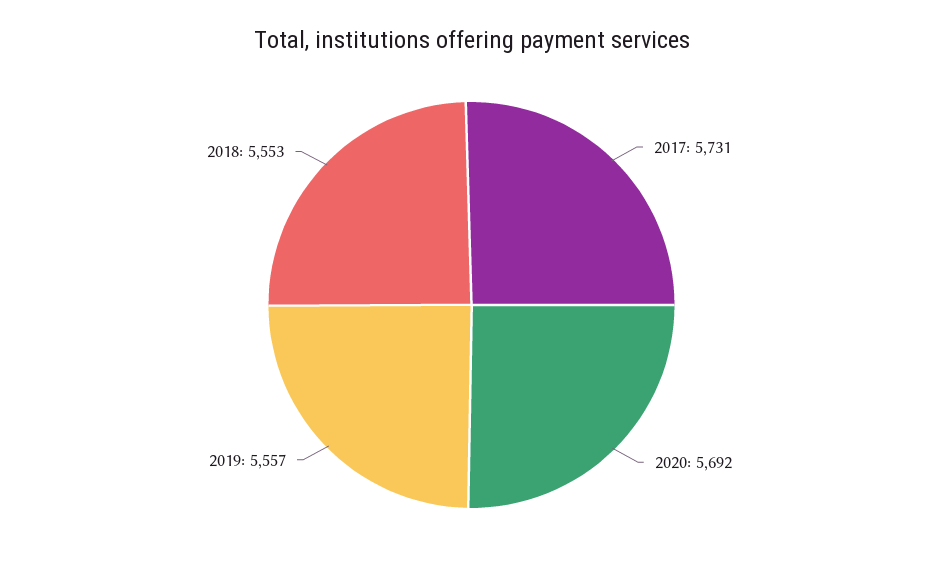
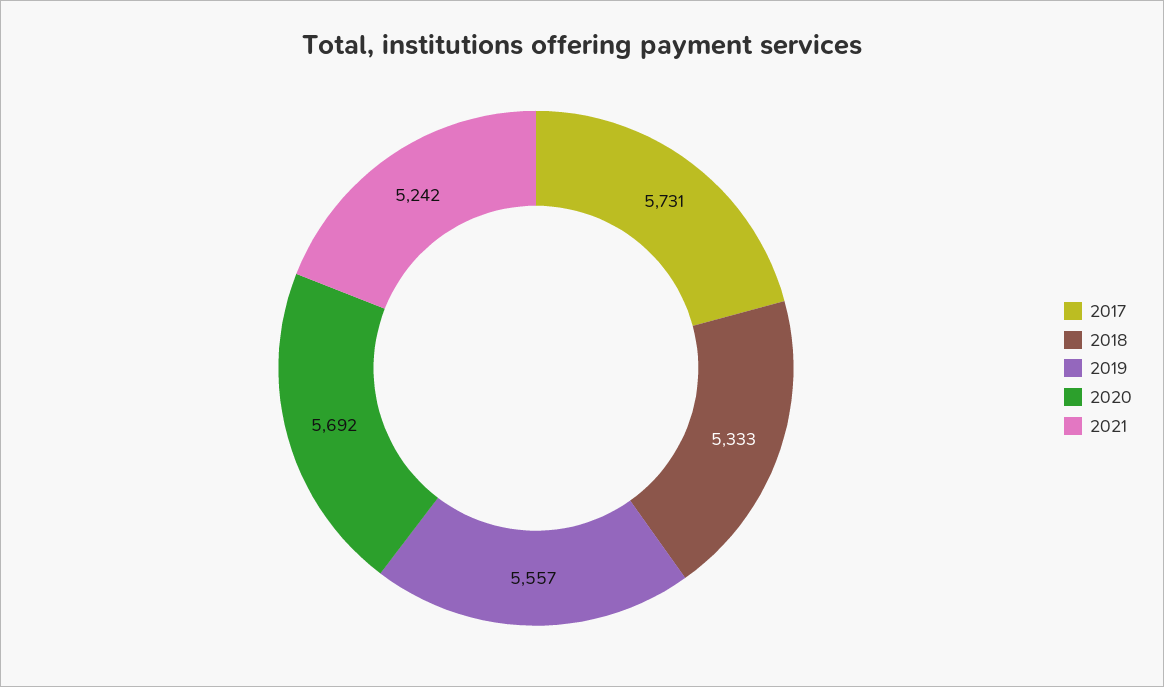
2018: 5553 -> 5333
2021: none -> 5242

